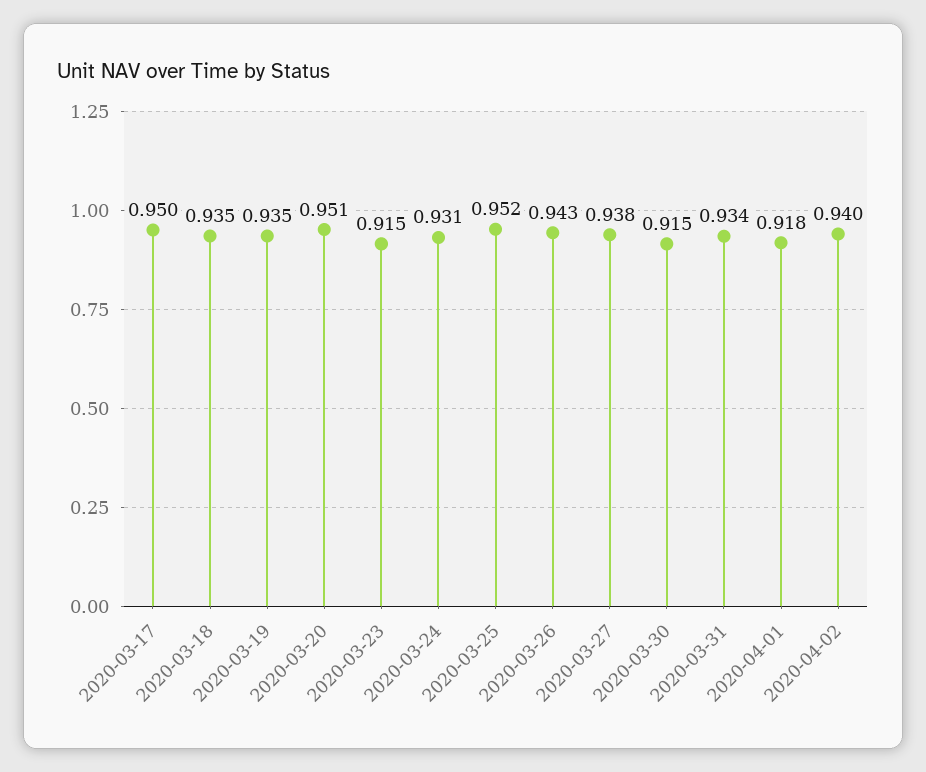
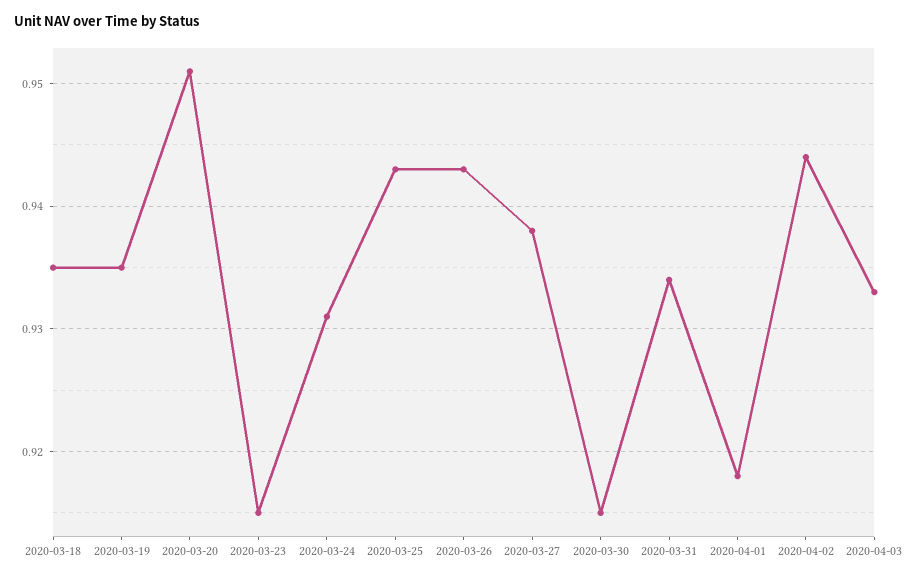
2020-03-17: 0.95 -> none
2020-03-25: 0.952 -> 0.943
2020-04-02: 0.94 -> 0.944
2020-04-03: none -> 0.933

